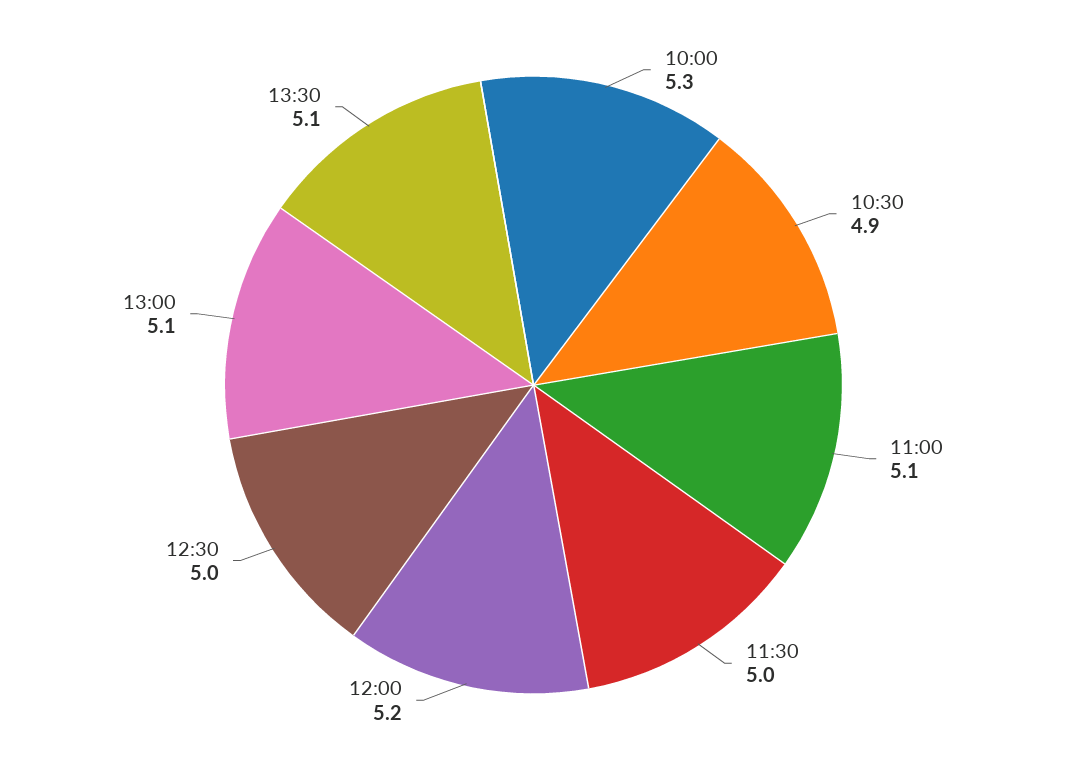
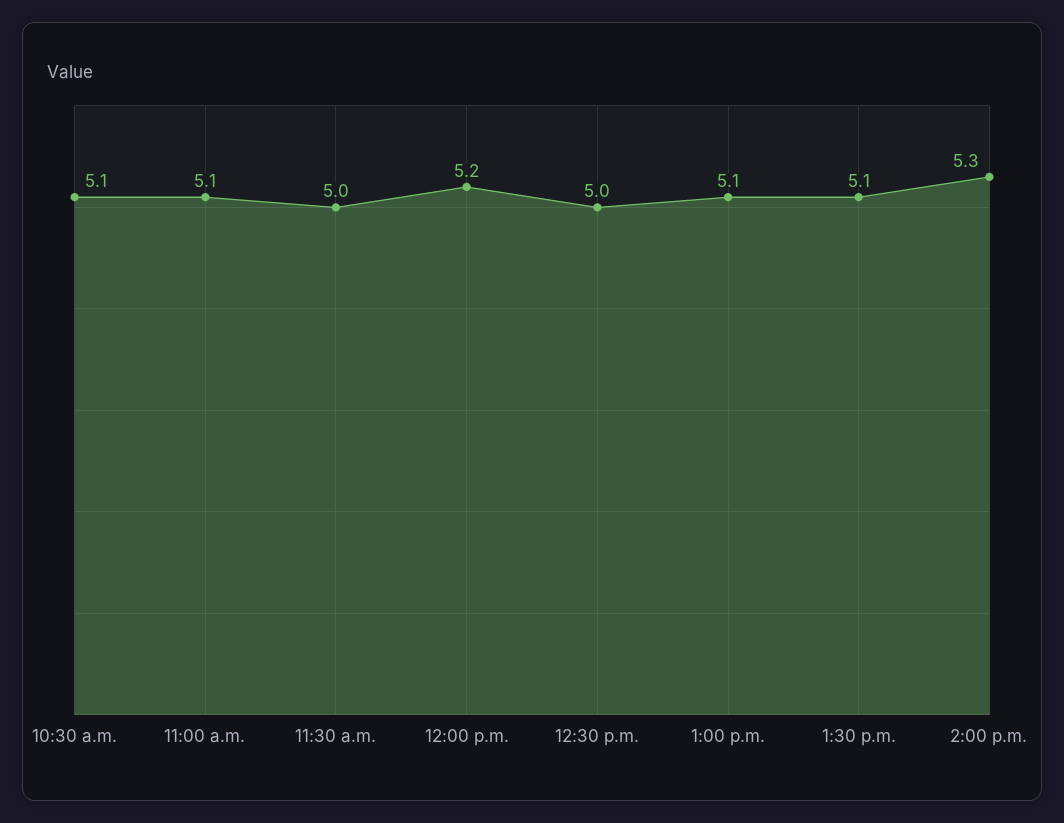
10:00: 5.3 -> none
10:30: 4.9 -> 5.1
2:00 p.m.: none -> 5.3

